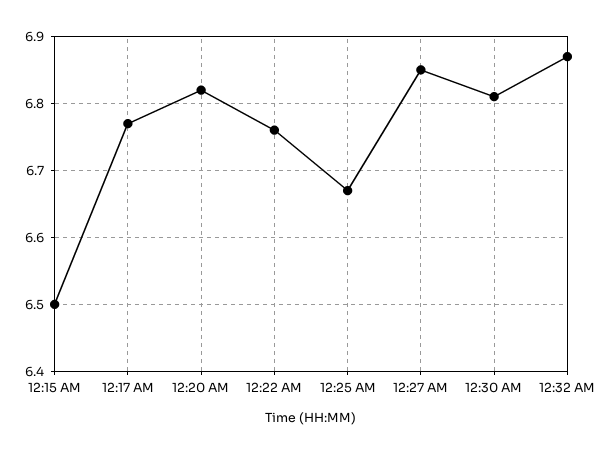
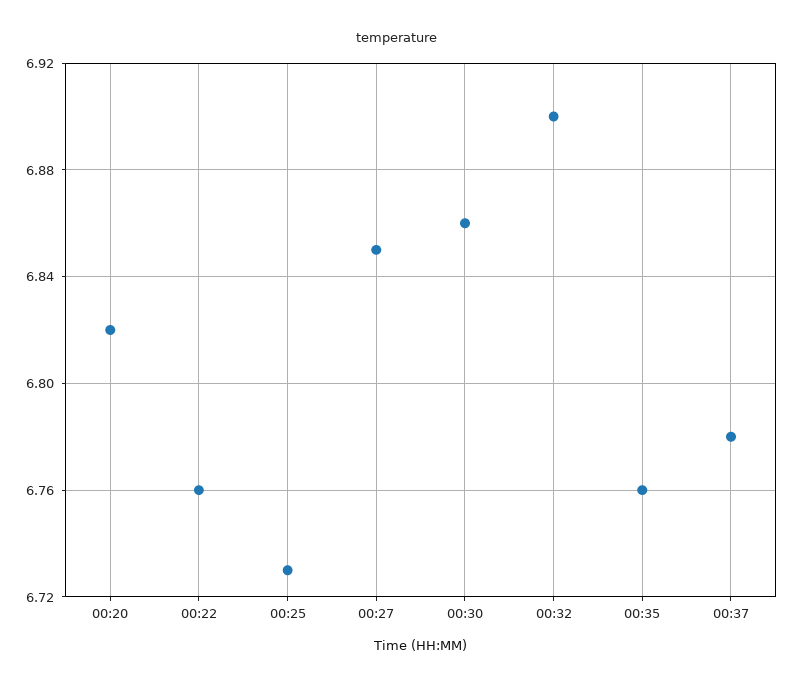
12:15 AM: 6.5 -> none
12:17 AM: 6.77 -> none
12:25 AM: 6.67 -> 6.73
12:30 AM: 6.81 -> 6.86
12:32 AM: 6.87 -> 6.9
00:35: none -> 6.76
00:37: none -> 6.78

